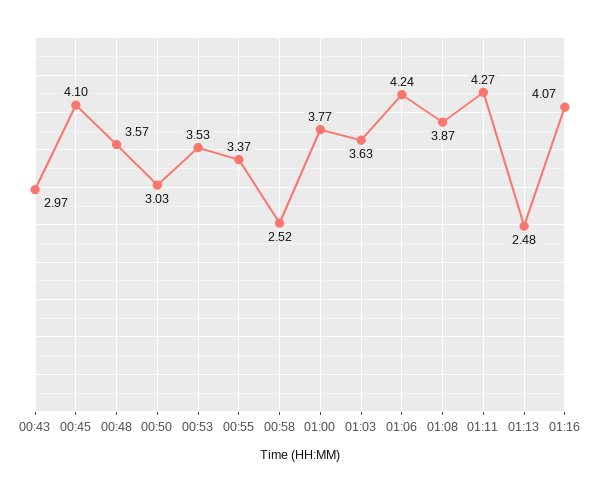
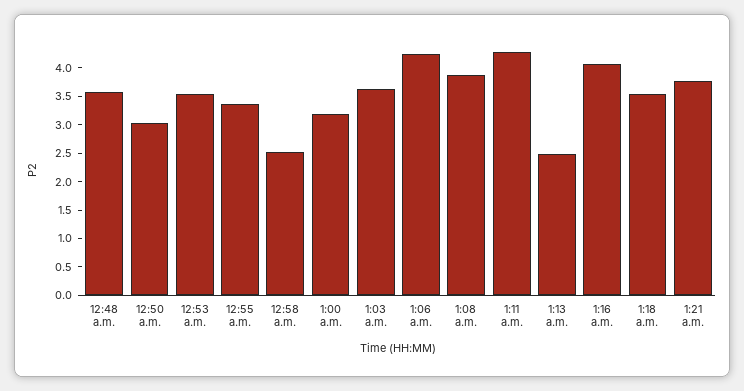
00:43: 2.97 -> none
00:45: 4.1 -> none
01:00: 3.77 -> 3.25
1:18 a.m.: none -> 3.5
1:21 a.m.: none -> 3.75

